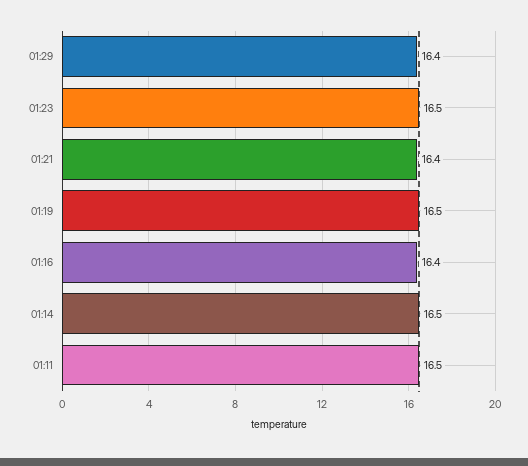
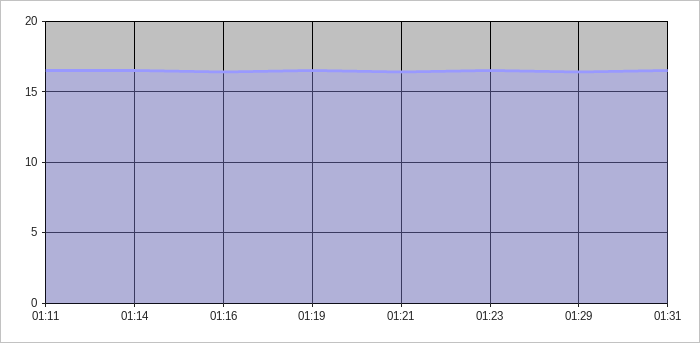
01:31: none -> 16.5

